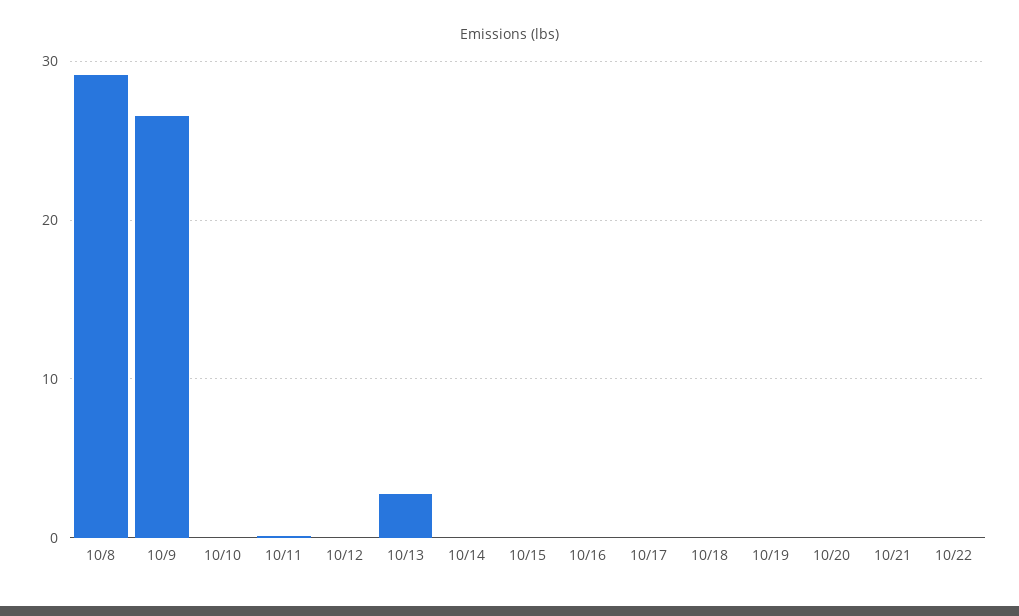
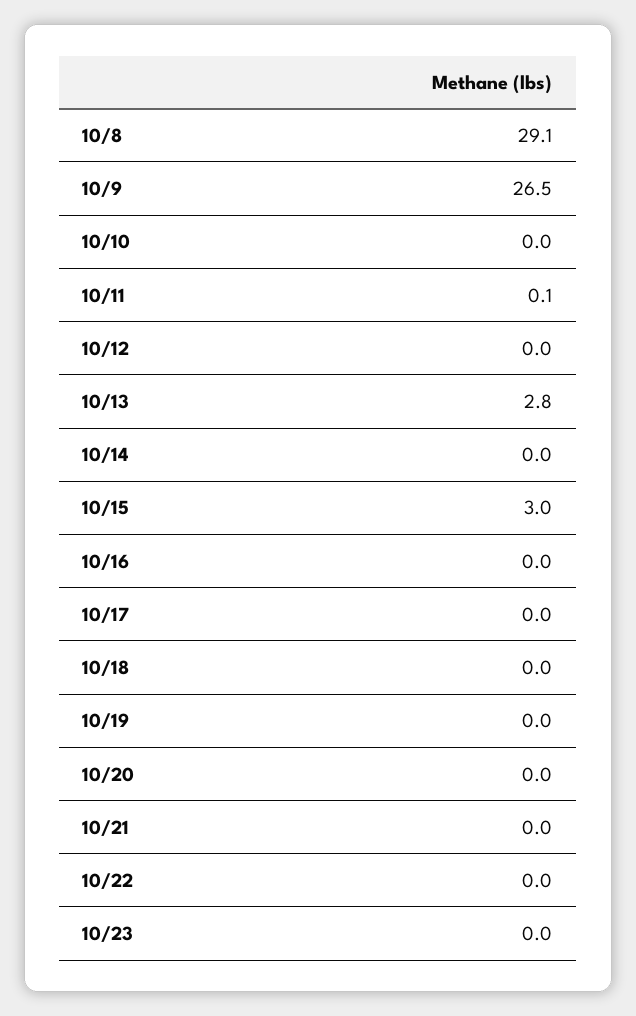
10/15: 0 -> 3
10/23: none -> 0

